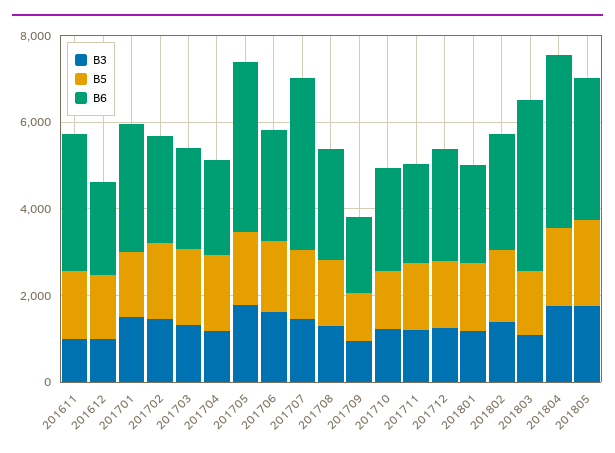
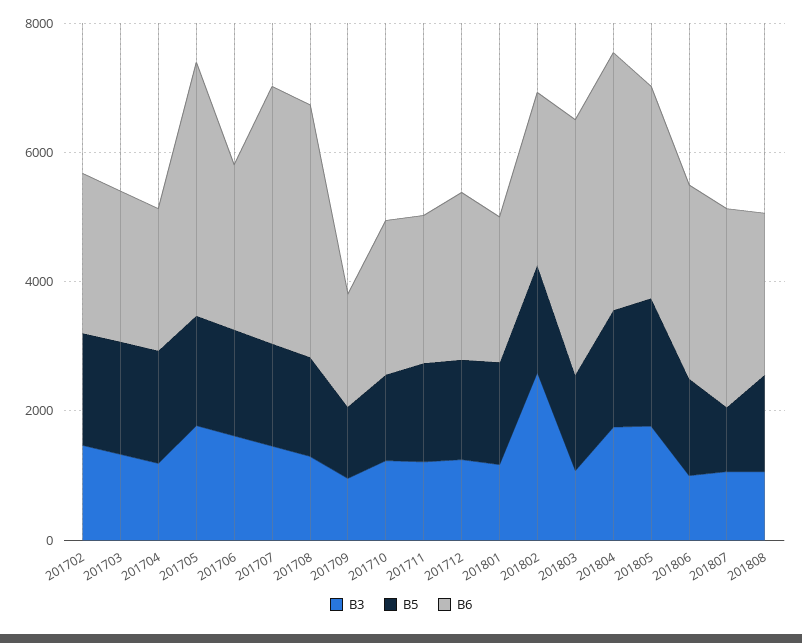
B3, 201611: 1000 -> none
B5, 201611: 1500 -> none
B6, 201611: 3000 -> none
B3, 201612: 1000 -> none
B5, 201612: 1500 -> none
B6, 201612: 2000 -> none
B3, 201701: 1500 -> none
B5, 201701: 1500 -> none
B6, 201701: 3000 -> none
B6, 201708: 2500 -> 4000
B3, 201802: 1500 -> 2500
B3, 201806: none -> 1000
B5, 201806: none -> 1500
B6, 201806: none -> 3000
B3, 201807: none -> 1000
B5, 201807: none -> 1000
B6, 201807: none -> 3000
B3, 201808: none -> 1000
B5, 201808: none -> 1500
B6, 201808: none -> 2500

